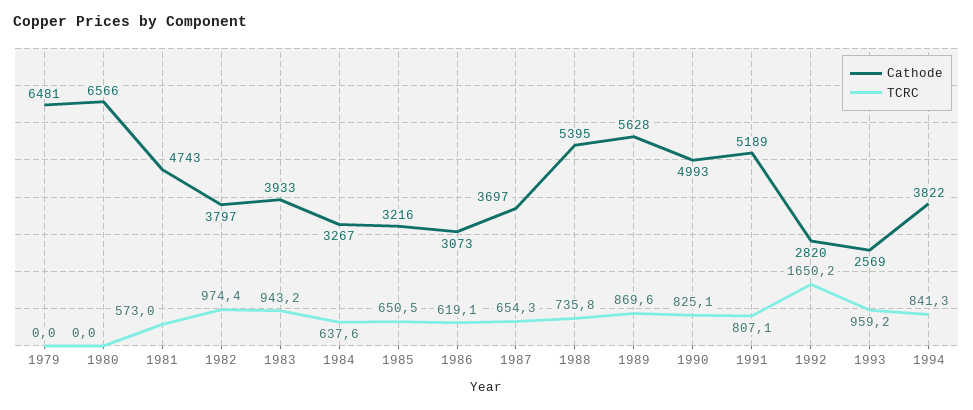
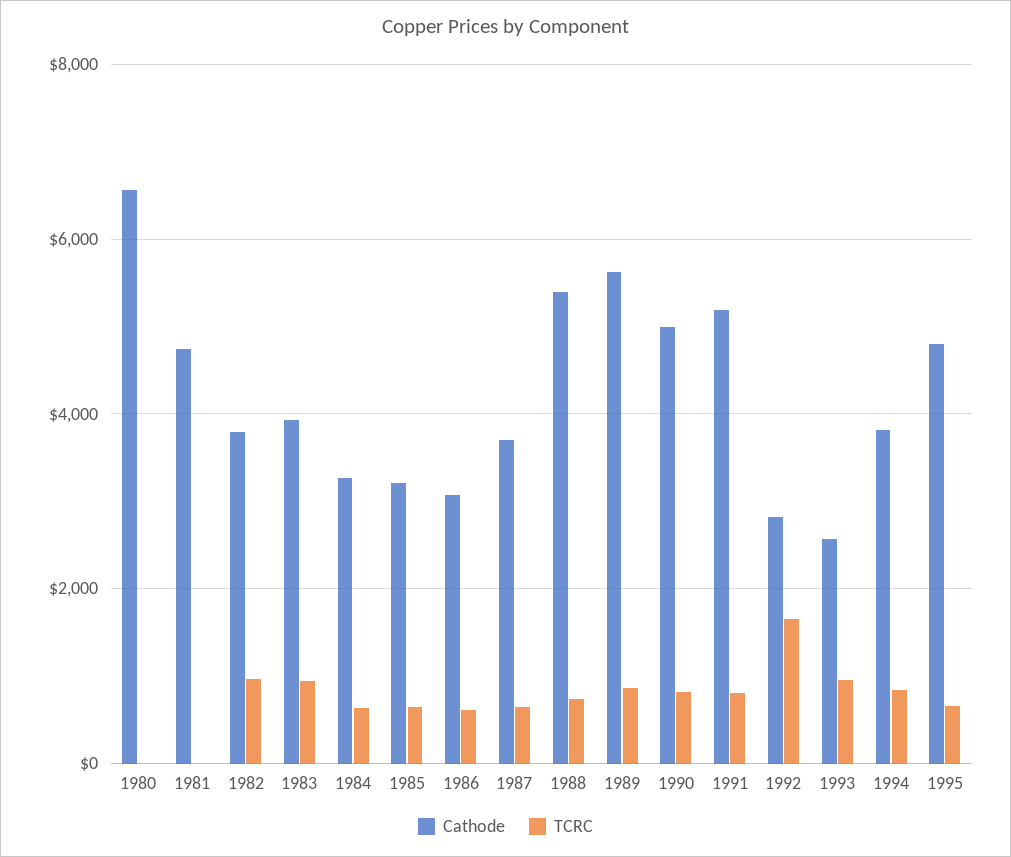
Cathode, 1979: 6481 -> none
TCRC, 1979: 0 -> none
TCRC, 1981: 573 -> 0
Cathode, 1995: none -> 4800
TCRC, 1995: none -> 600

